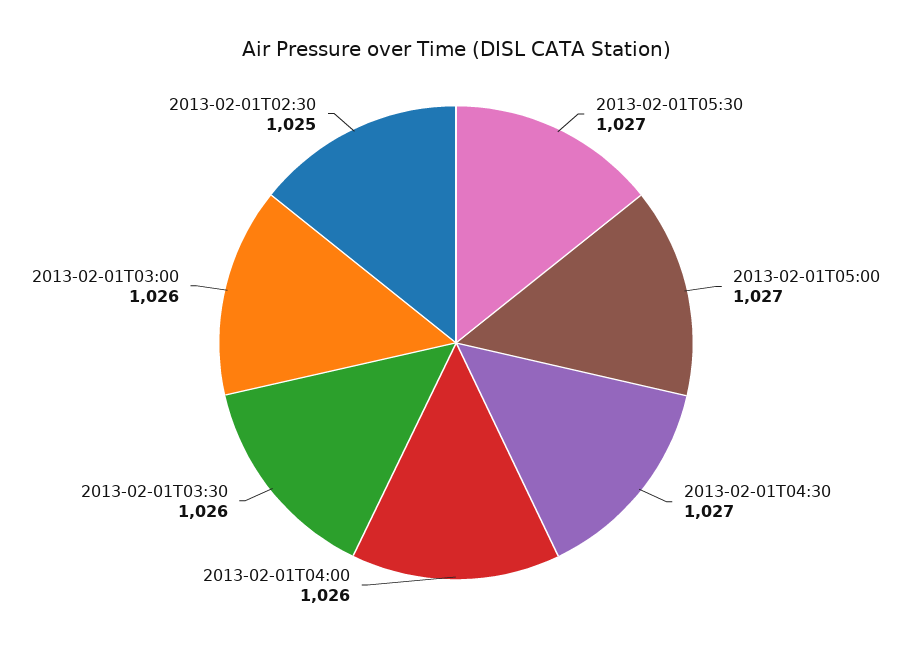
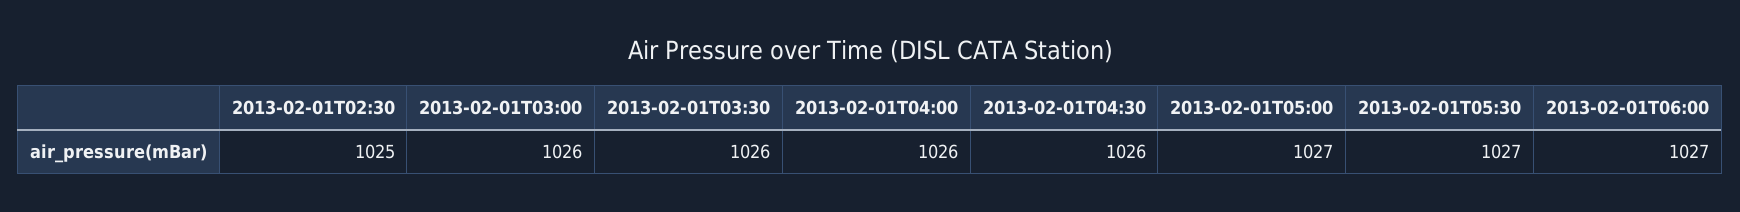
2013-02-01T04:30: 1027 -> 1026
2013-02-01T06:00: none -> 1027

